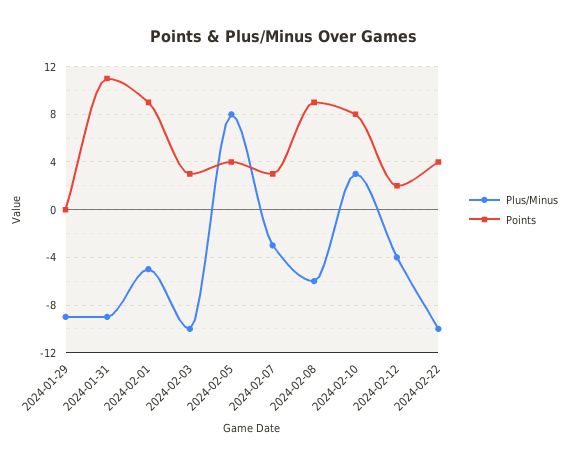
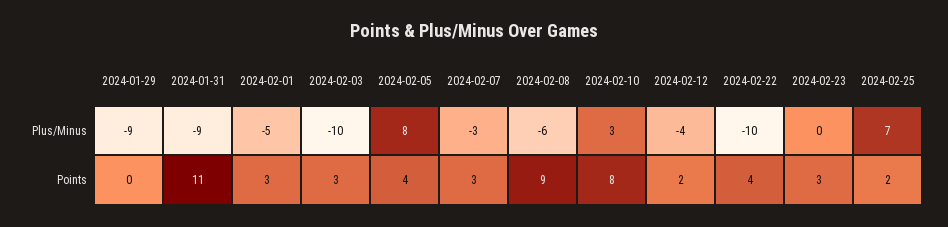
Points, 2024-02-01: 9 -> 3
Plus/Minus, 2024-02-23: none -> 0
Plus/Minus, 2024-02-25: none -> 7
Points, 2024-02-23: none -> 3
Points, 2024-02-25: none -> 2

